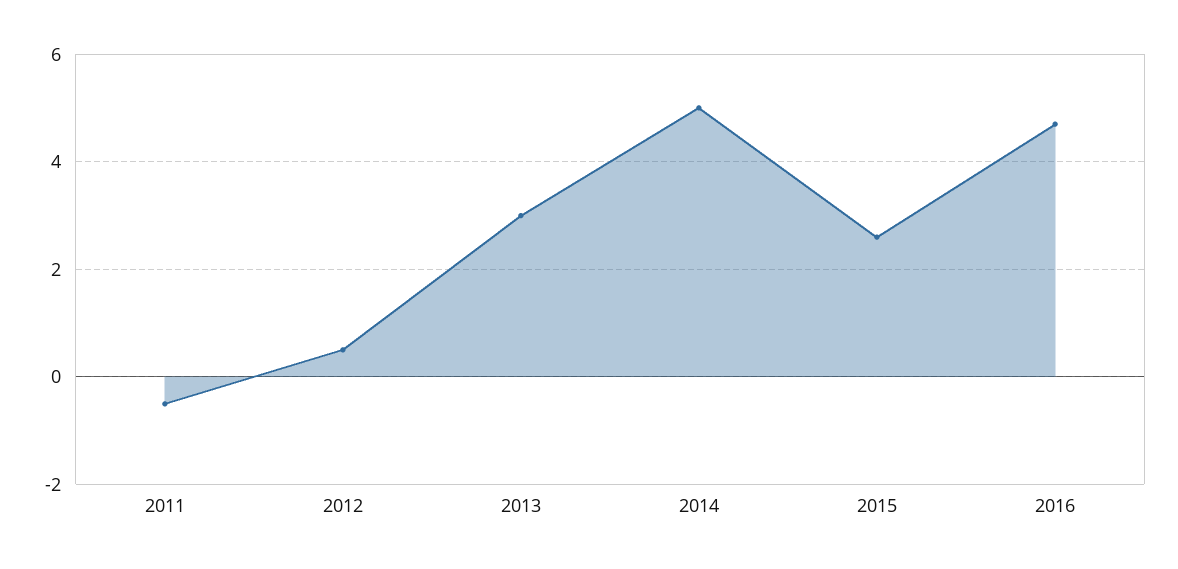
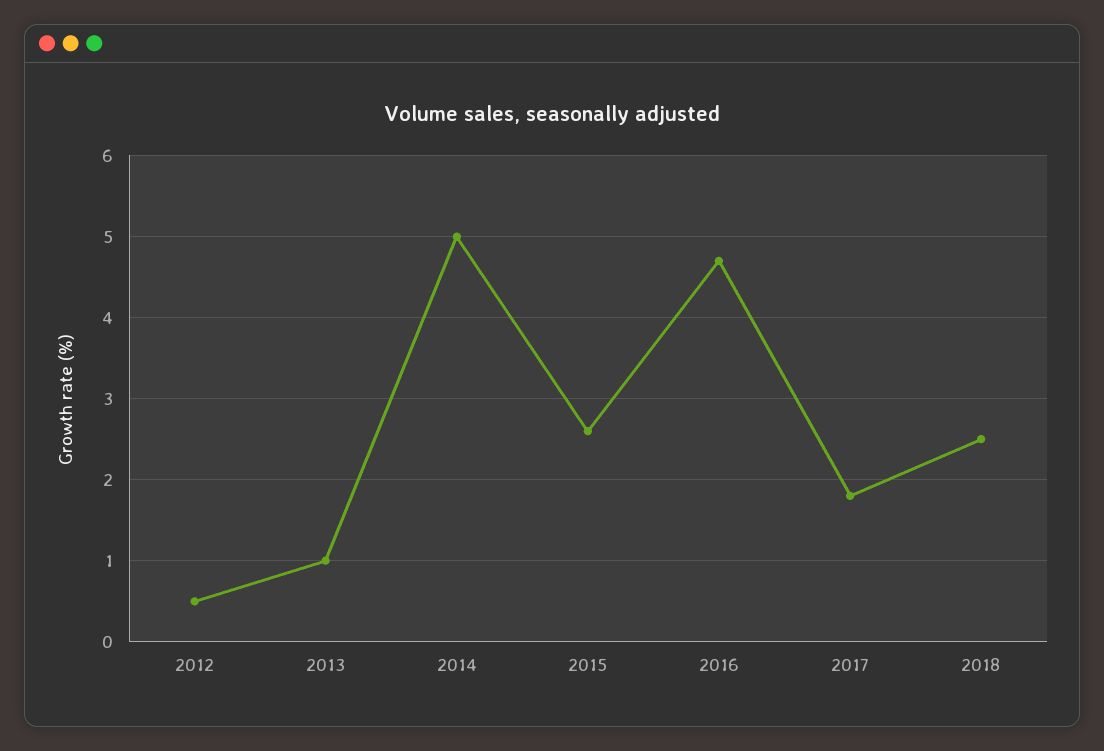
2011: -0.5 -> none
2013: 3 -> 1
2017: none -> 1.8
2018: none -> 2.5

